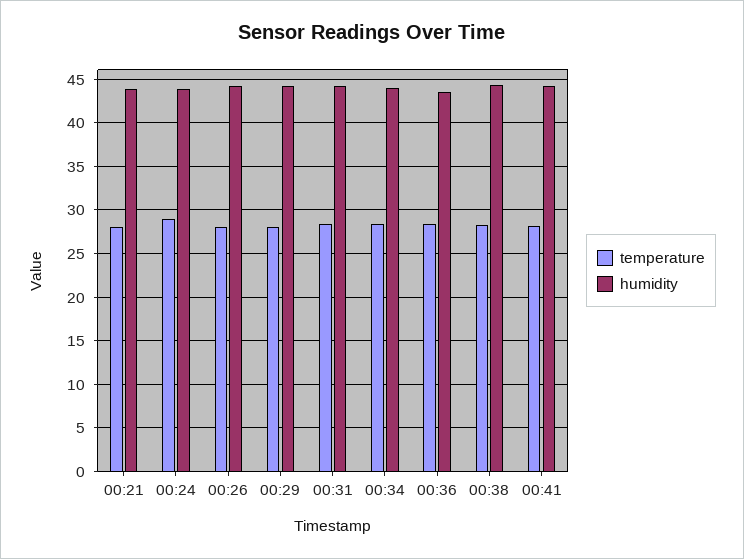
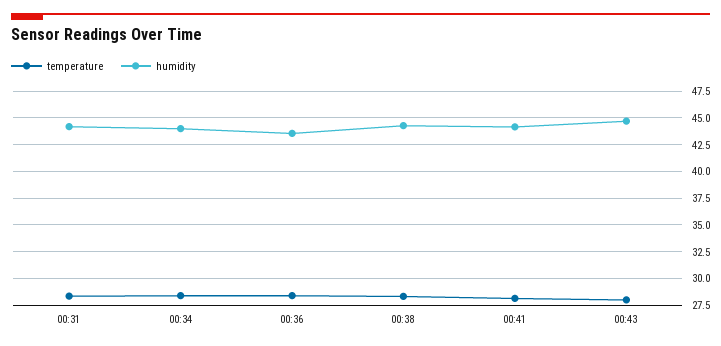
temperature, 00:21: 28 -> none
humidity, 00:21: 44 -> none
temperature, 00:24: 29 -> none
humidity, 00:24: 44 -> none
temperature, 00:26: 28 -> none
humidity, 00:26: 44 -> none
temperature, 00:29: 28 -> none
humidity, 00:29: 44 -> none
temperature, 00:43: none -> 27.5
humidity, 00:43: none -> 45

